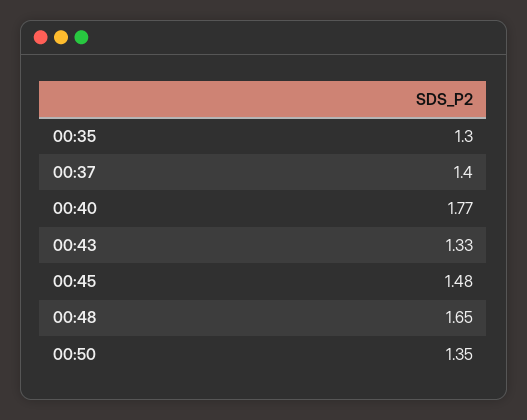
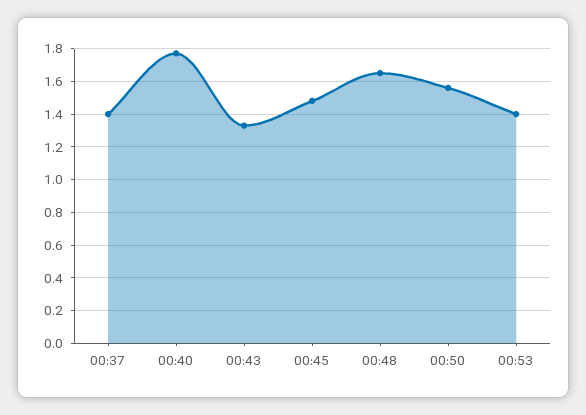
00:35: 1.3 -> none
00:50: 1.35 -> 1.55
00:53: none -> 1.4

